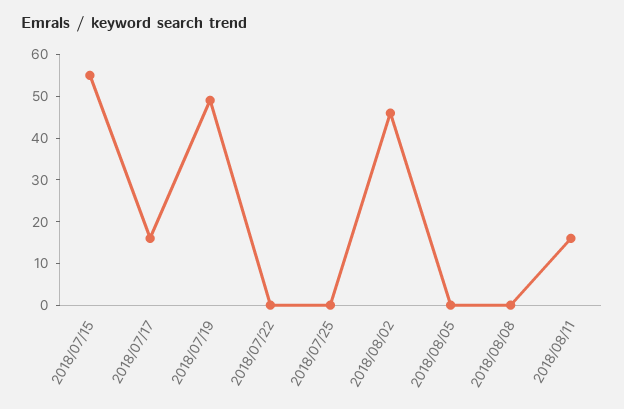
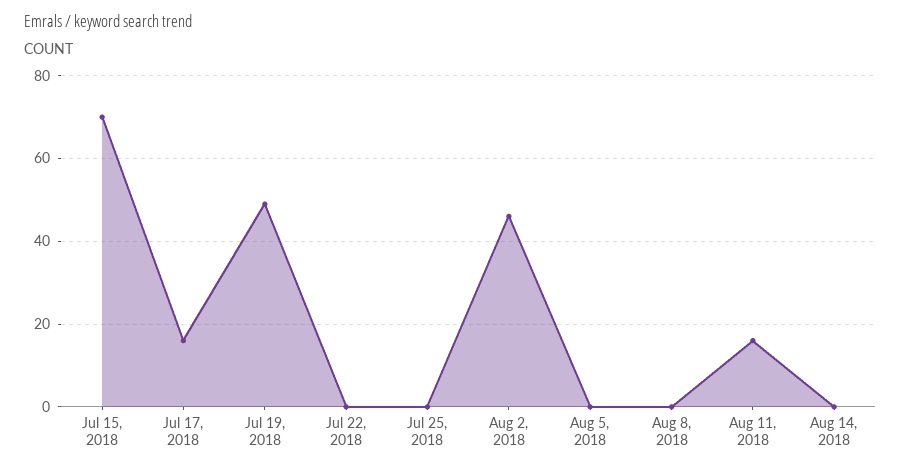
2018/07/15: 55 -> 70
Aug 14, 2018: none -> 0

